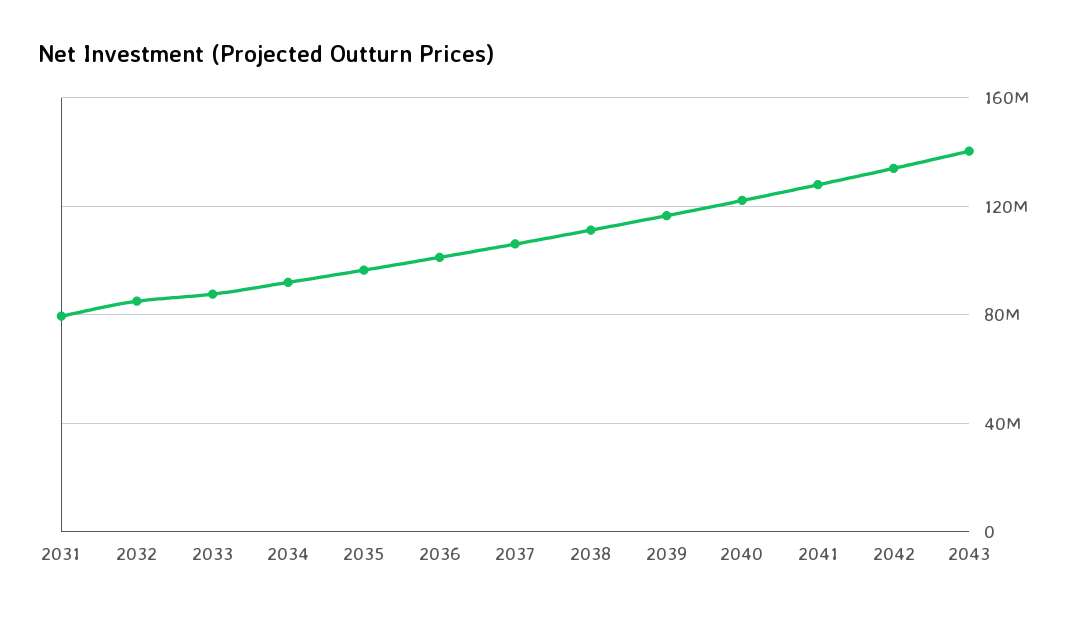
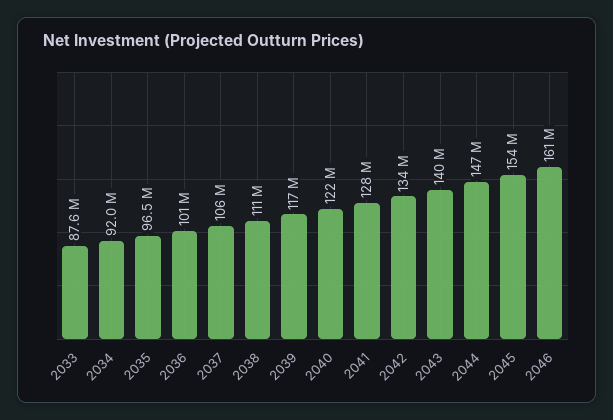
2031: 80000000 -> none
2032: 85000000 -> none
2044: none -> 147000000
2045: none -> 154000000
2046: none -> 161000000

